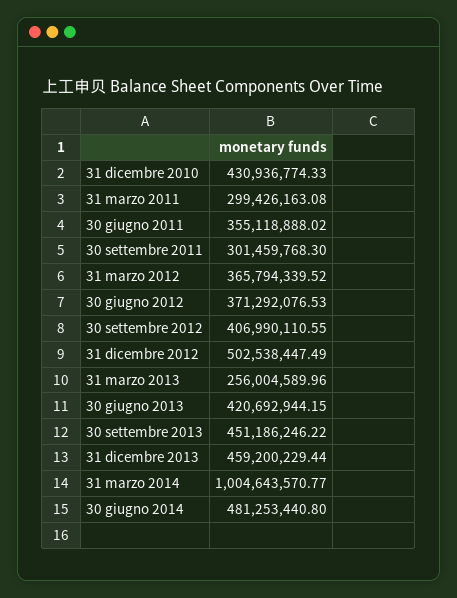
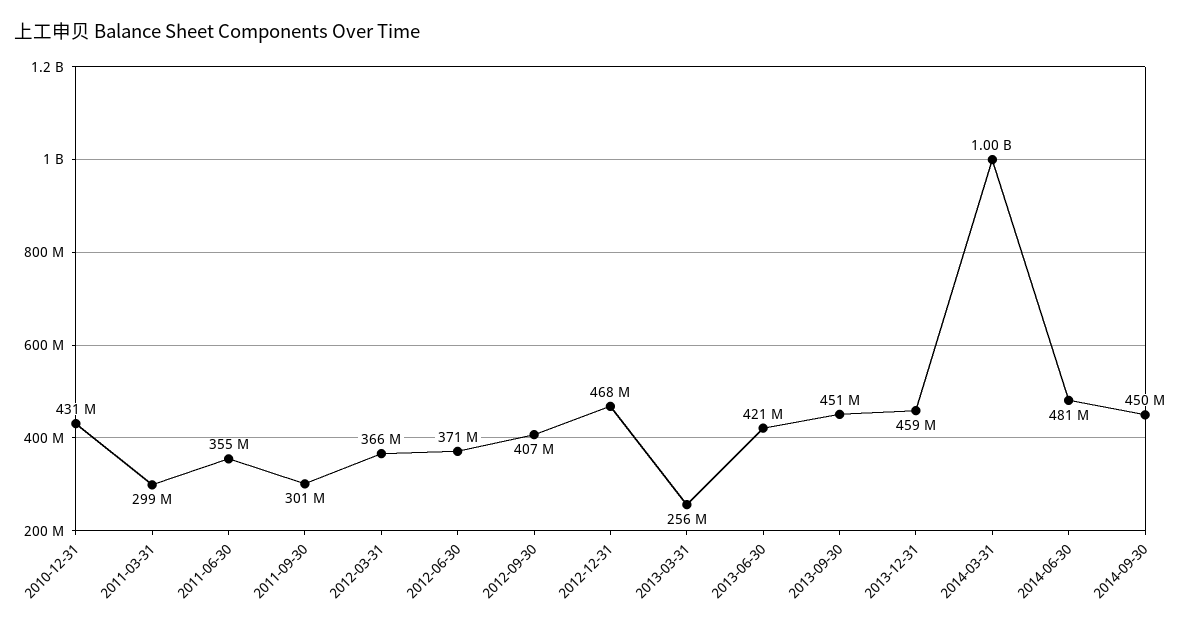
31 dicembre 2012: 502538447.49 -> 468000000
2014-09-30: none -> 450000000

